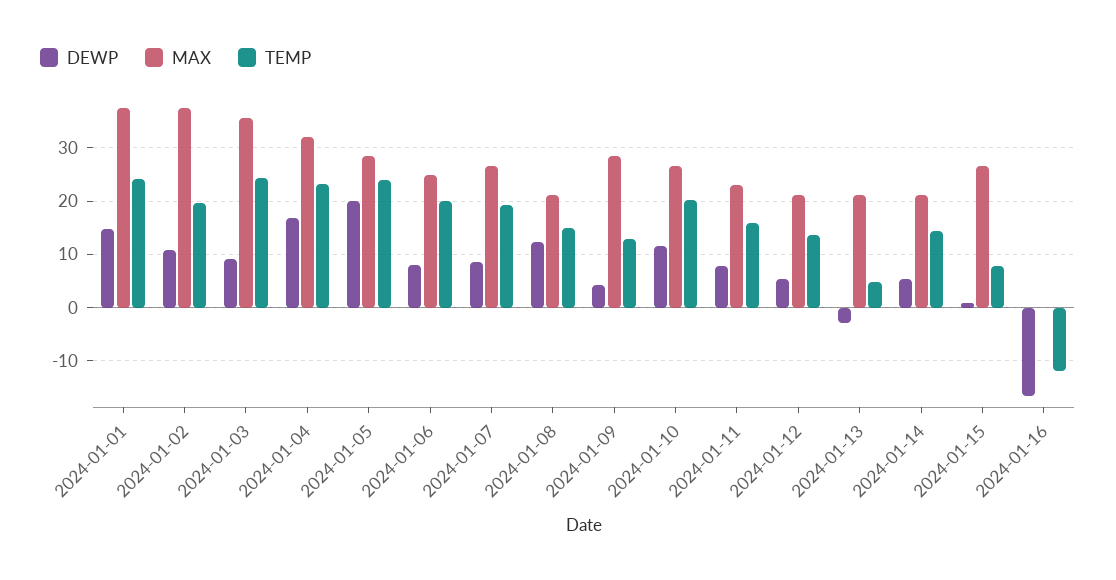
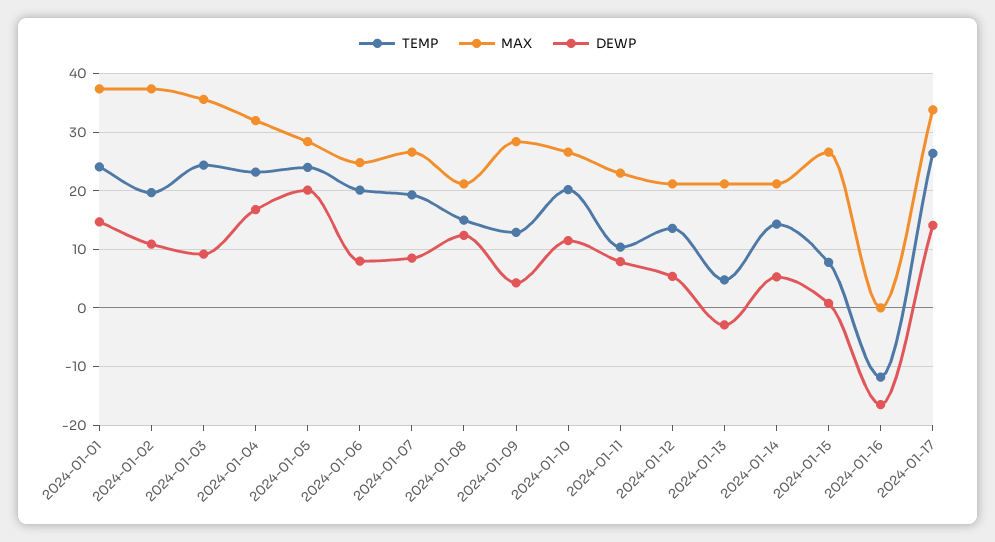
TEMP, 2024-01-11: 16 -> 10
TEMP, 2024-01-17: none -> 26
MAX, 2024-01-17: none -> 34
DEWP, 2024-01-17: none -> 14

